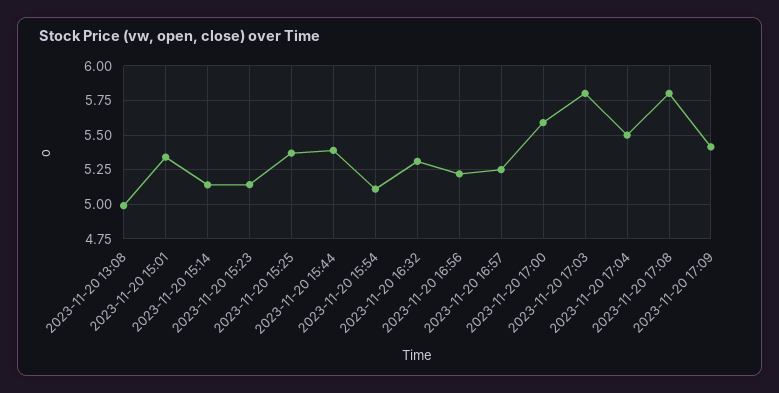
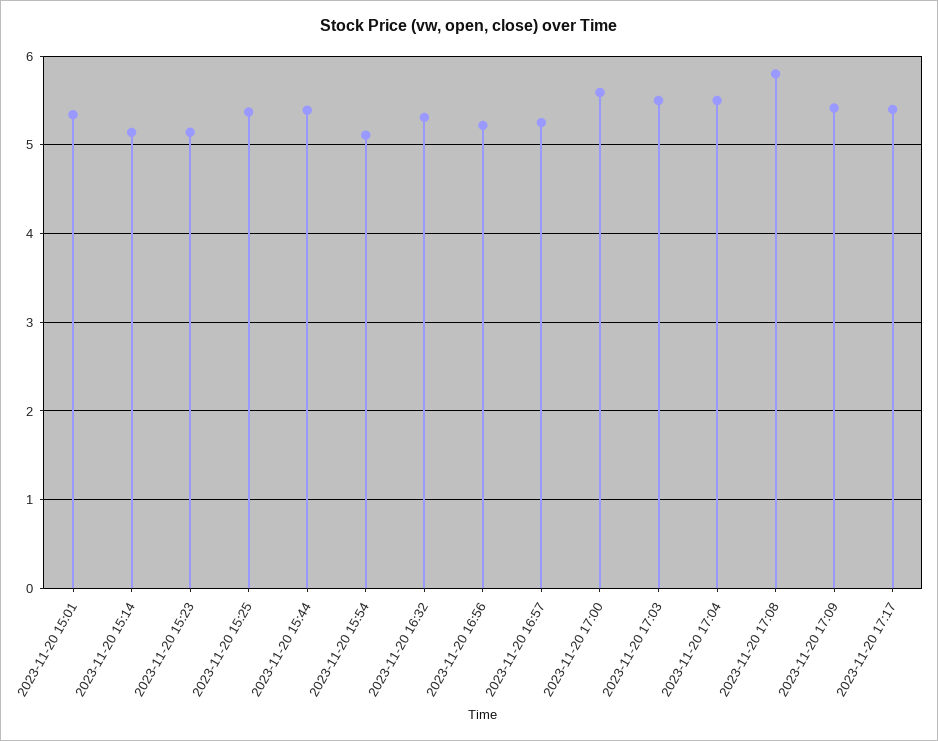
2023-11-20 13:08: 5 -> none
2023-11-20 17:03: 5.8 -> 5.5
2023-11-20 17:17: none -> 5.4

